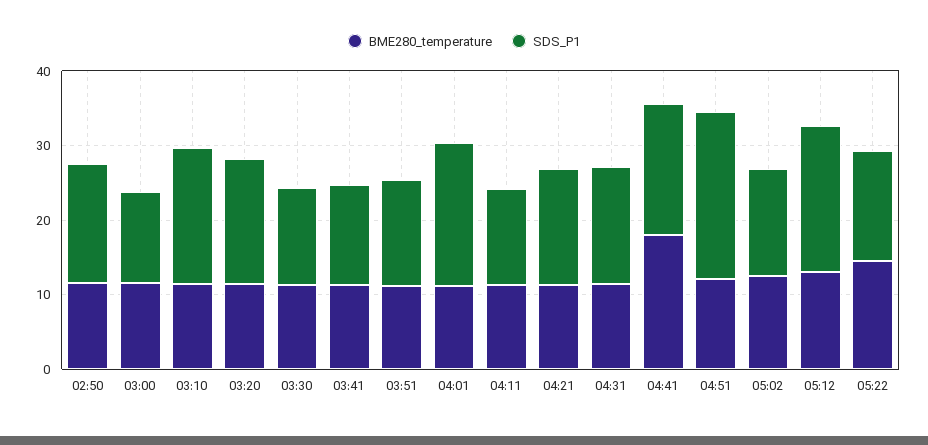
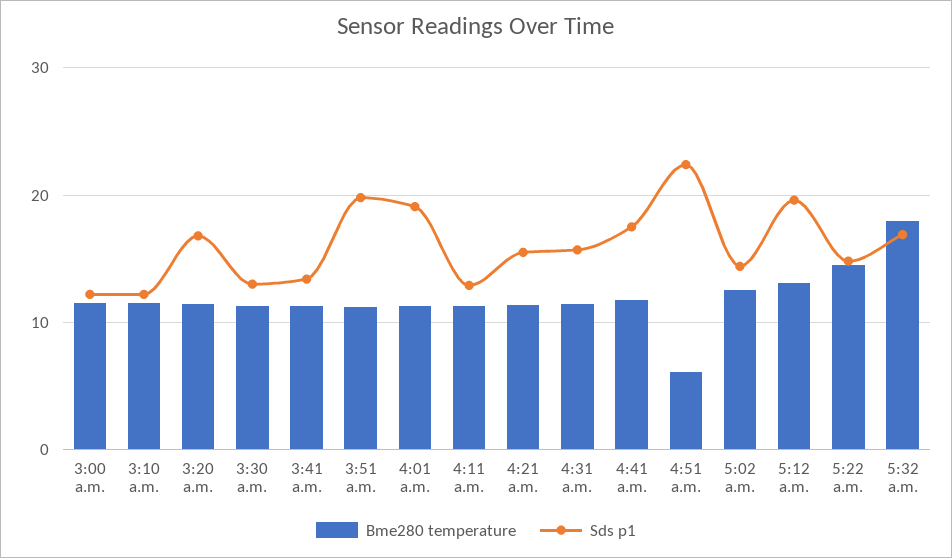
BME280_temperature, 02:50: 12 -> none
SDS_P1, 02:50: 16 -> none
SDS_P1, 03:10: 18 -> 12
SDS_P1, 03:51: 14 -> 20
BME280_temperature, 04:41: 18 -> 12
BME280_temperature, 04:51: 12 -> 6
BME280_temperature, 5:32 a.m.: none -> 18
SDS_P1, 5:32 a.m.: none -> 17

